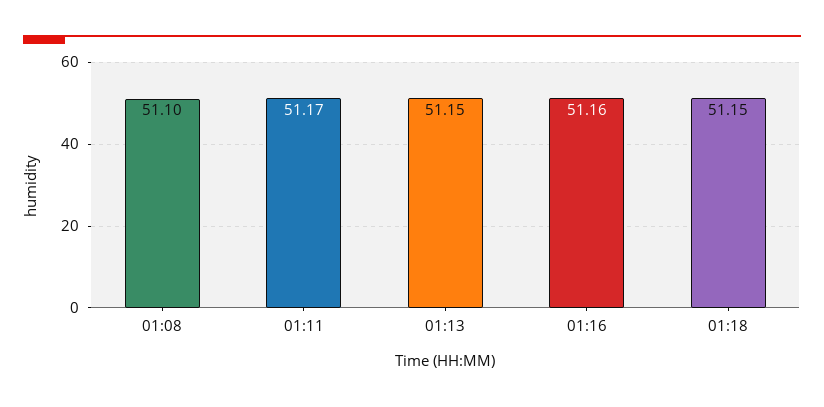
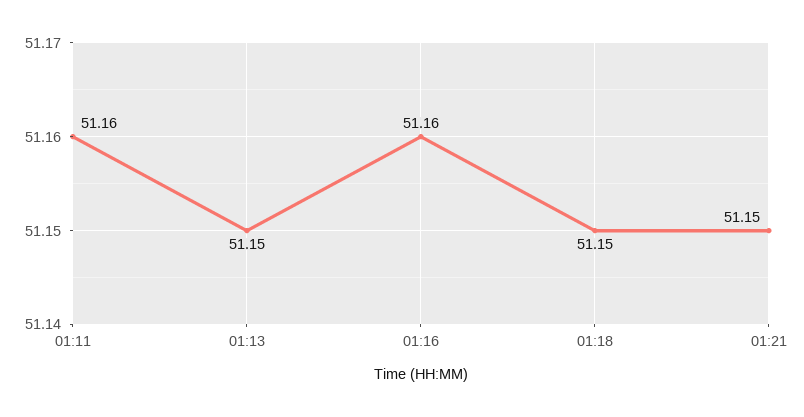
01:08: 51.1 -> none
01:11: 51.17 -> 51.16
01:21: none -> 51.15

